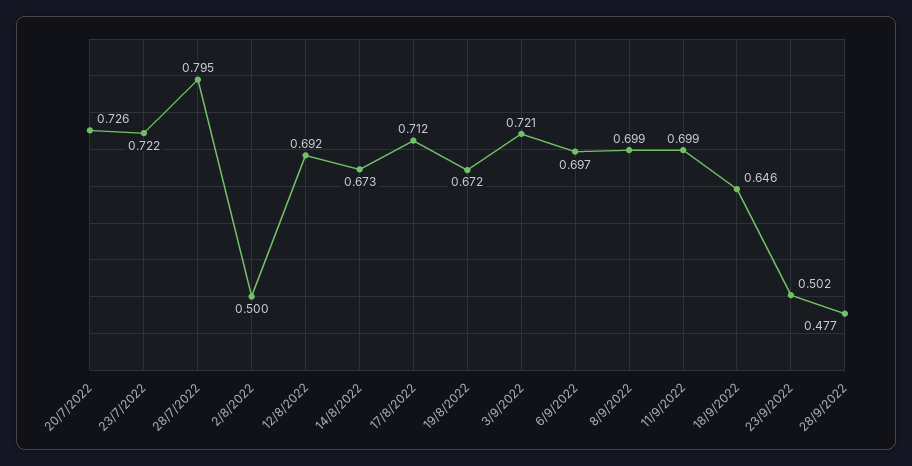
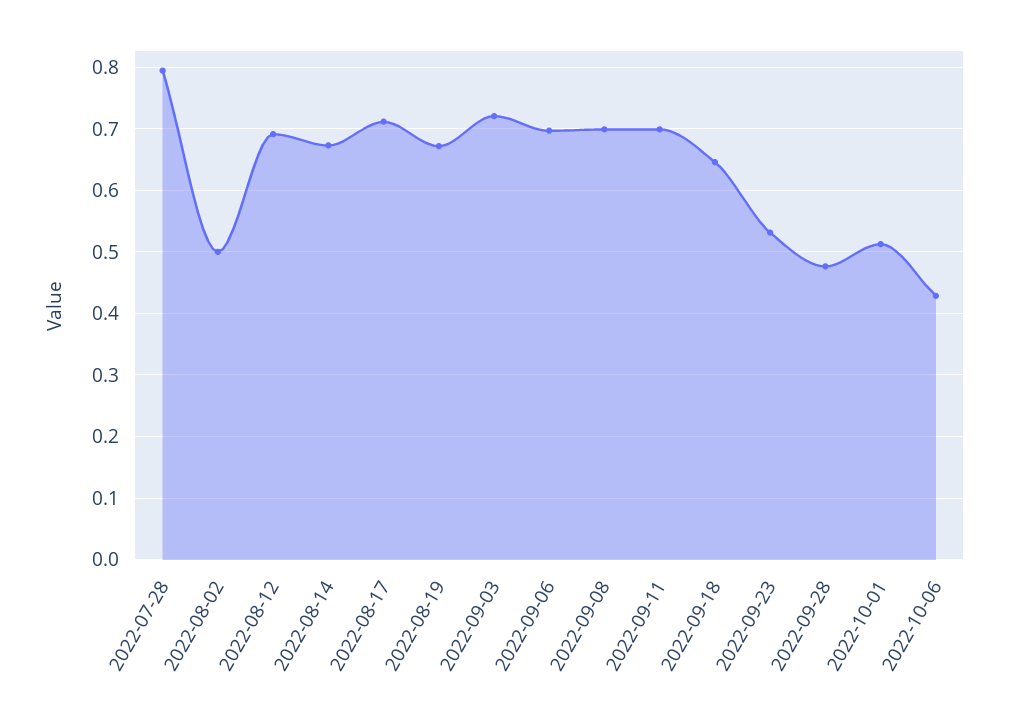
20/7/2022: 0.726 -> none
23/7/2022: 0.722 -> none
23/9/2022: 0.502 -> 0.53
2022-10-01: none -> 0.51
2022-10-06: none -> 0.43

